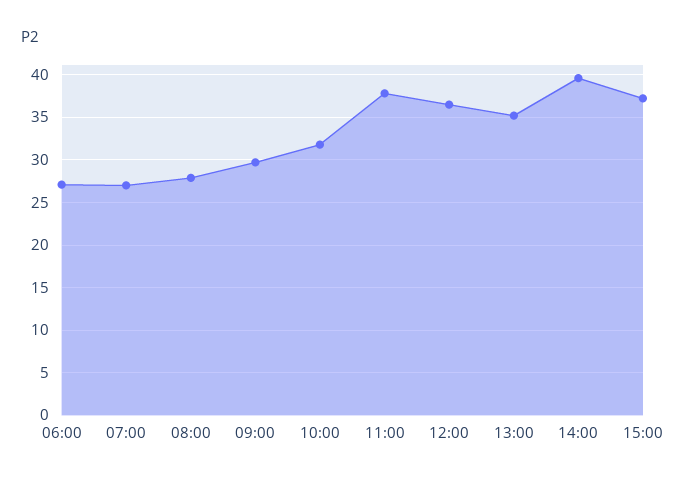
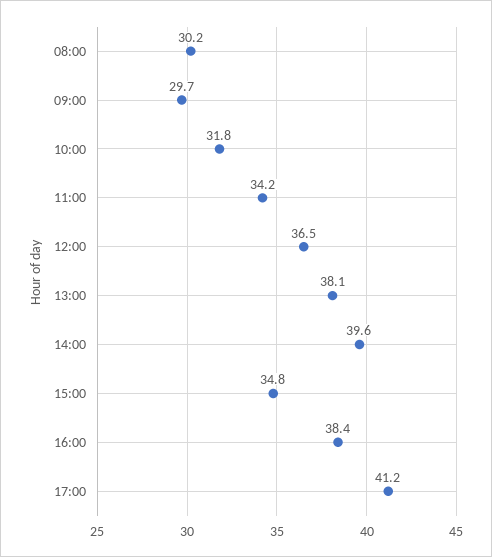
06:00: 27 -> none
07:00: 27 -> none
08:00: 28 -> 30.2
11:00: 38 -> 34.2
13:00: 35 -> 38.1
15:00: 37 -> 34.8
16:00: none -> 38.4
17:00: none -> 41.2

